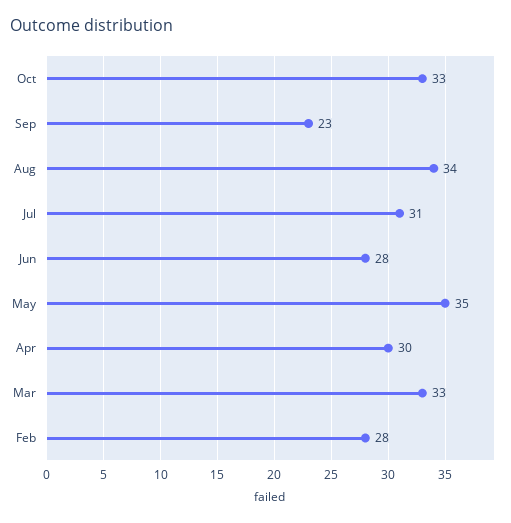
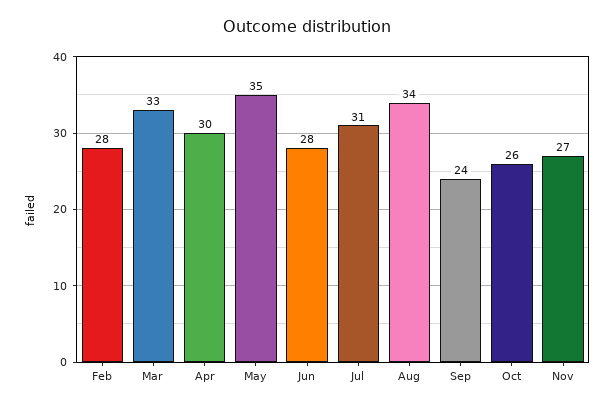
Oct: 33 -> 26
Sep: 23 -> 24
Nov: none -> 27

